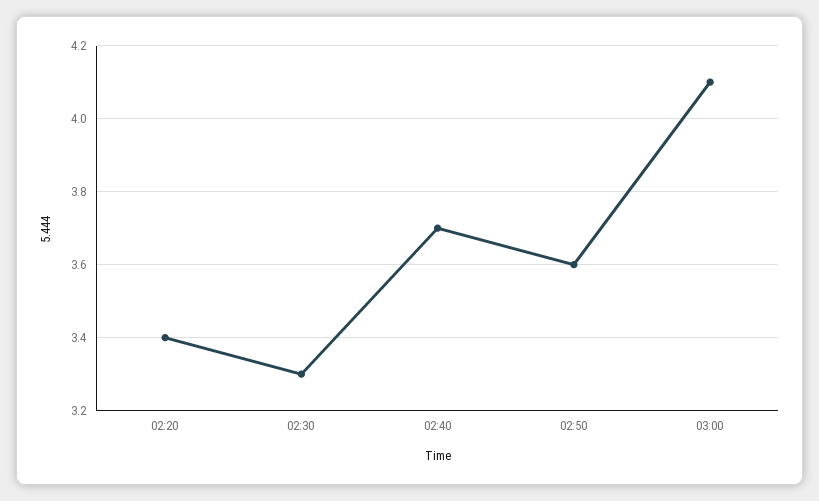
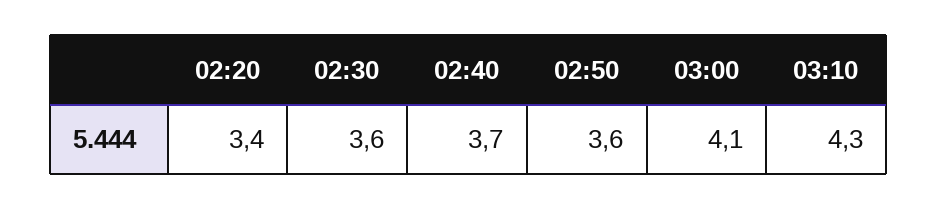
02:30: 3.3 -> 3.6
03:10: none -> 4.3

